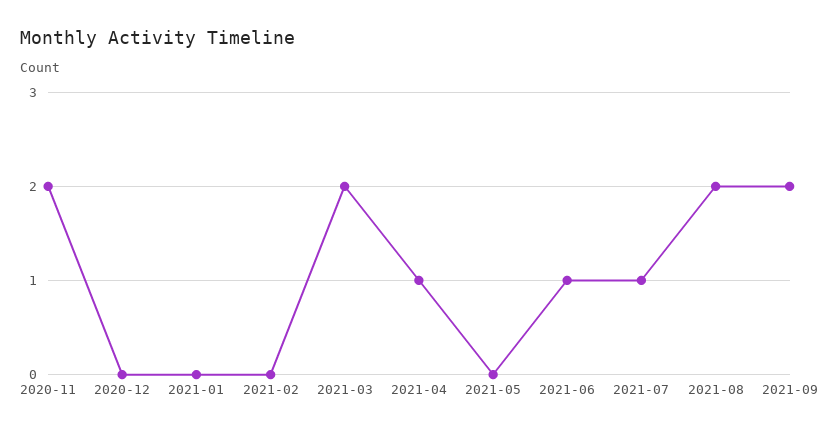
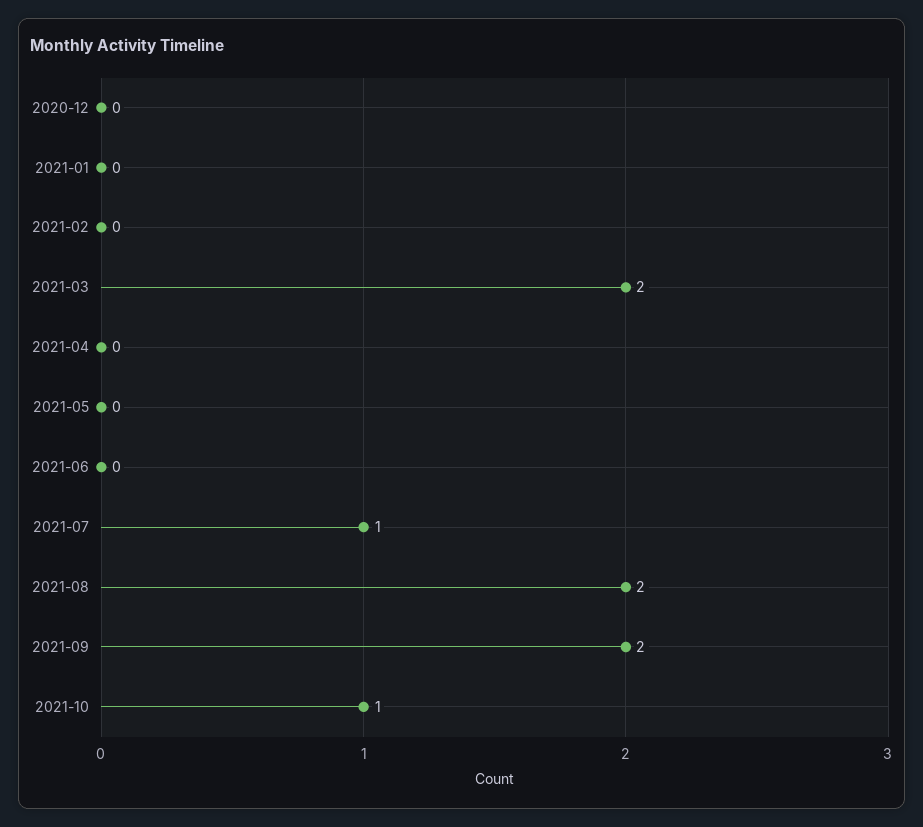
2020-11: 2 -> none
2021-04: 1 -> 0
2021-06: 1 -> 0
2021-10: none -> 1

